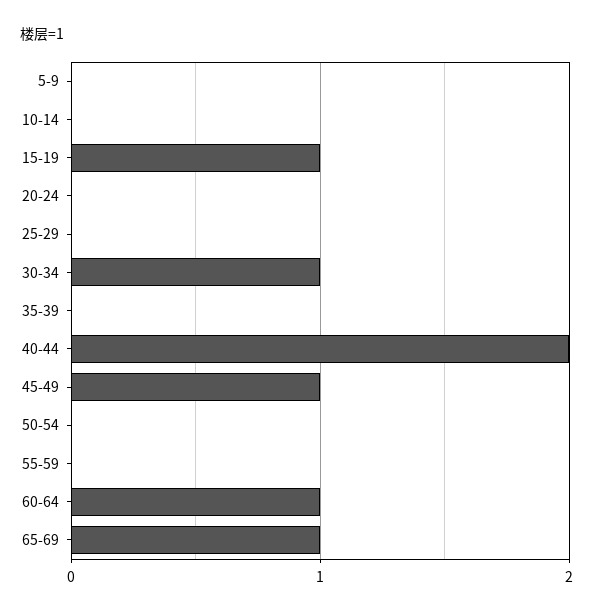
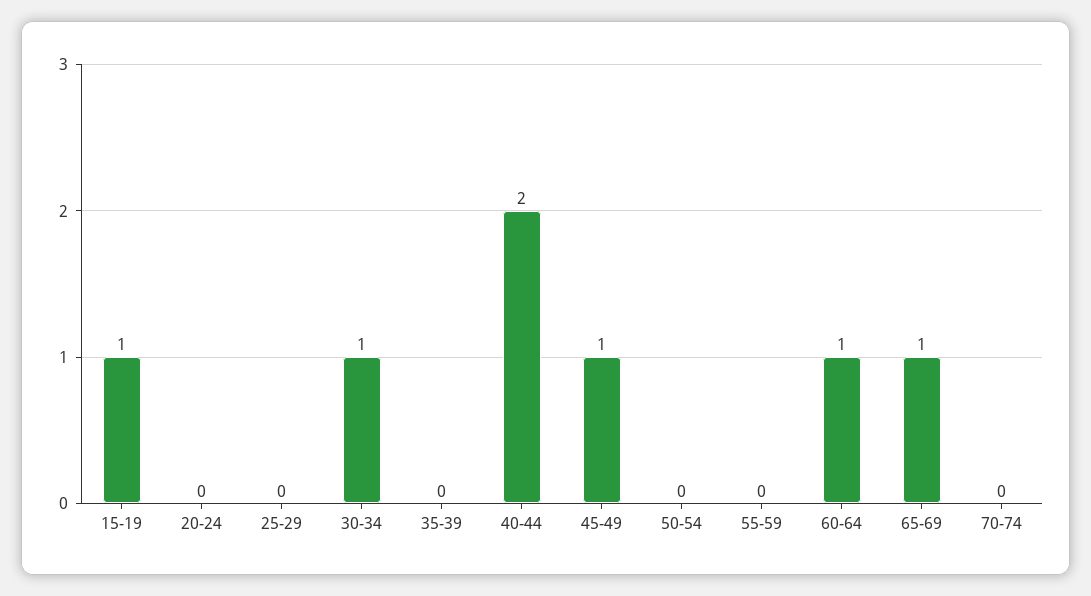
5-9: 0 -> none
10-14: 0 -> none
70-74: none -> 0

